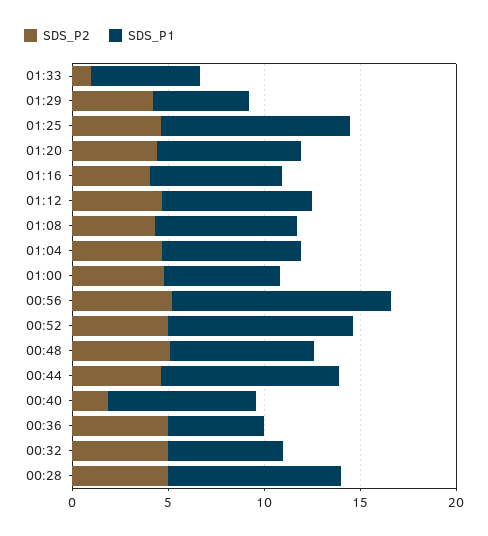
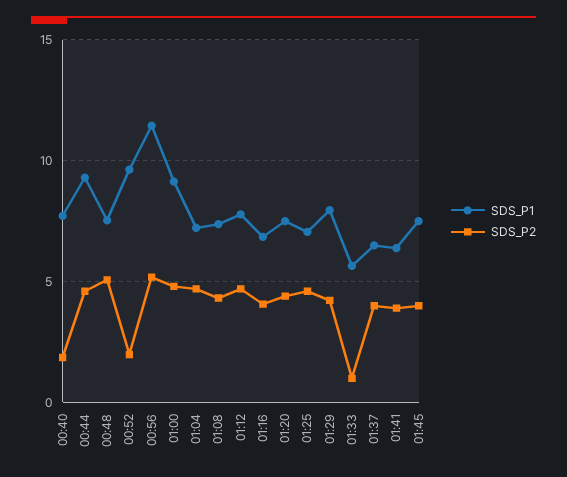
SDS_P1, 01:29: 5 -> 8
SDS_P1, 01:25: 10 -> 7
SDS_P1, 01:00: 6 -> 9
SDS_P2, 00:52: 5 -> 2
SDS_P2, 00:36: 5 -> none
SDS_P1, 00:36: 5 -> none
SDS_P2, 00:32: 5 -> none
SDS_P1, 00:32: 6 -> none
SDS_P2, 00:28: 5 -> none
SDS_P1, 00:28: 9 -> none
SDS_P1, 01:37: none -> 6.5
SDS_P2, 01:37: none -> 4
SDS_P1, 01:41: none -> 6.5
SDS_P2, 01:41: none -> 4
SDS_P1, 01:45: none -> 7.5
SDS_P2, 01:45: none -> 4

